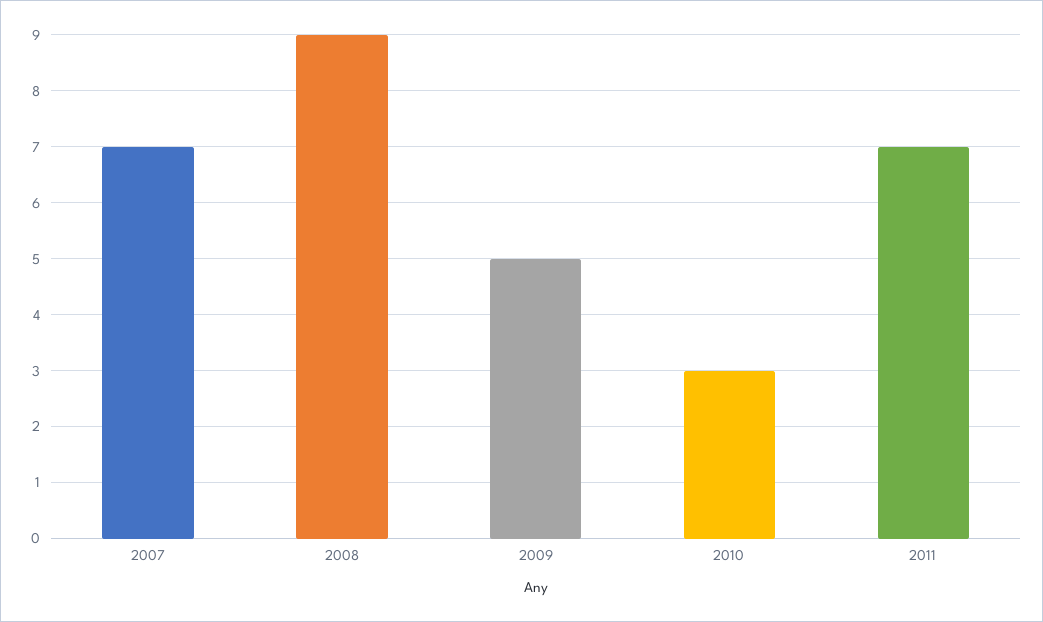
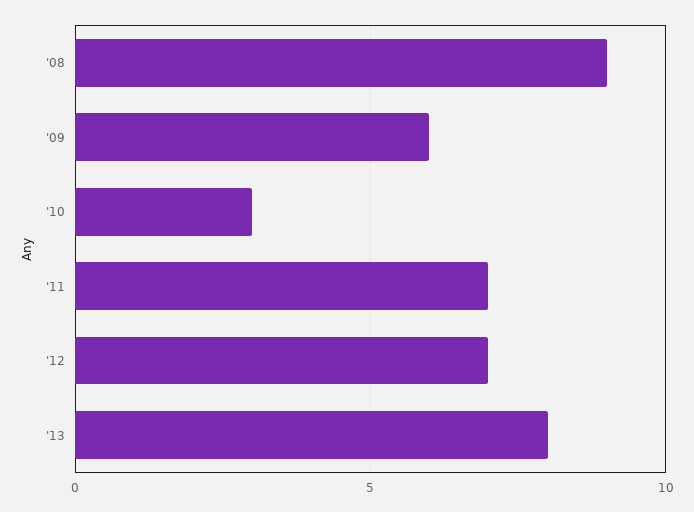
2007: 7 -> none
2009: 5 -> 6
'12: none -> 7
'13: none -> 8

